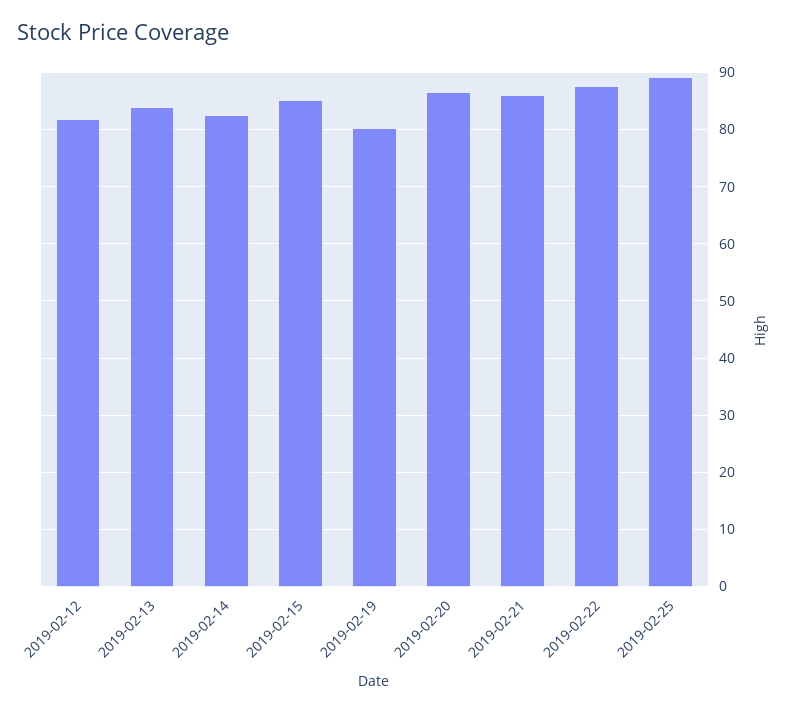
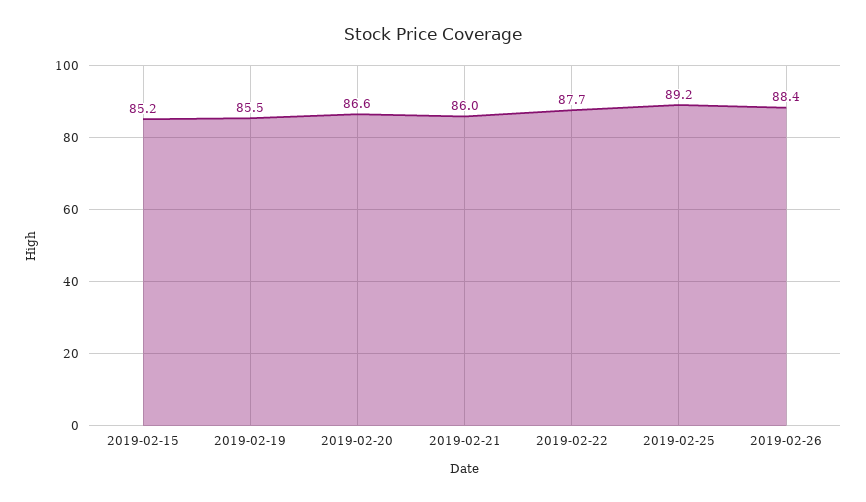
2019-02-12: 82 -> none
2019-02-13: 84 -> none
2019-02-14: 82 -> none
2019-02-19: 80 -> 85.5
2019-02-26: none -> 88.4

